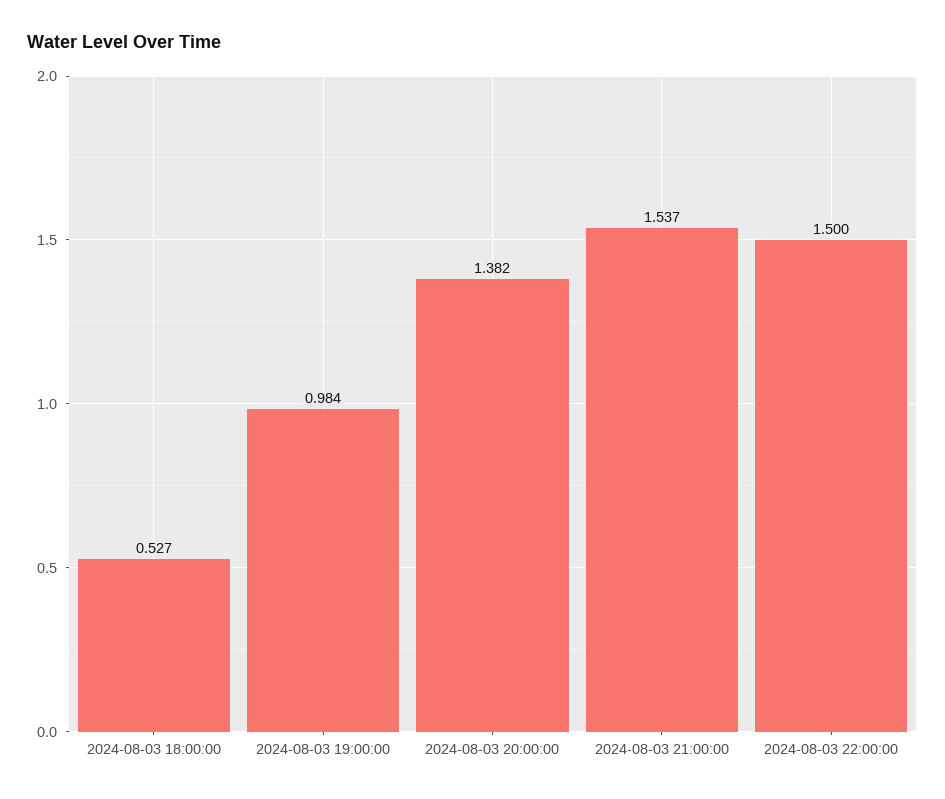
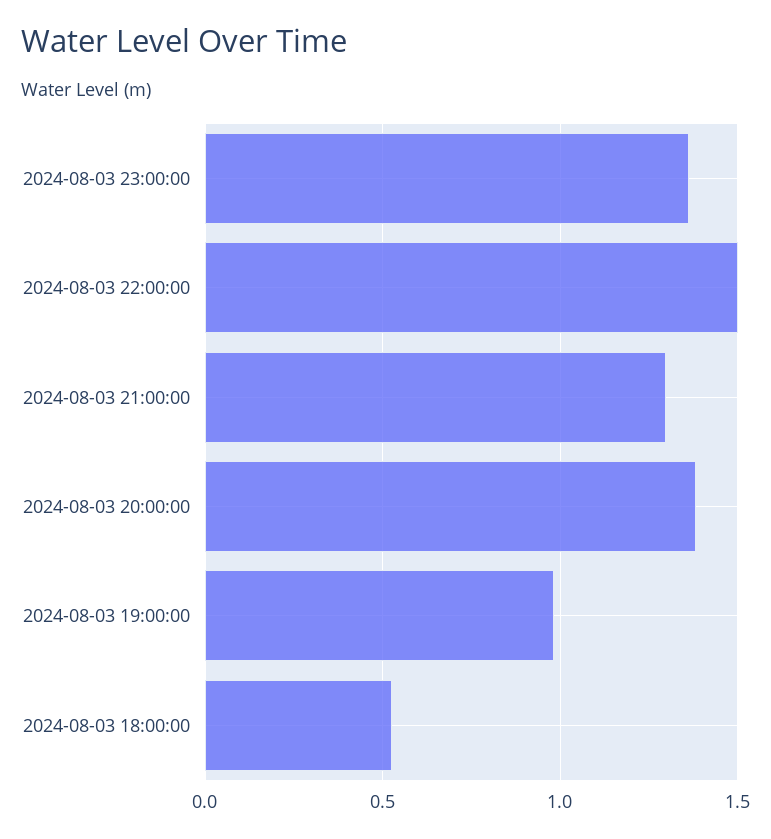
2024-08-03 21:00:00: 1.537 -> 1.3
2024-08-03 23:00:00: none -> 1.35

